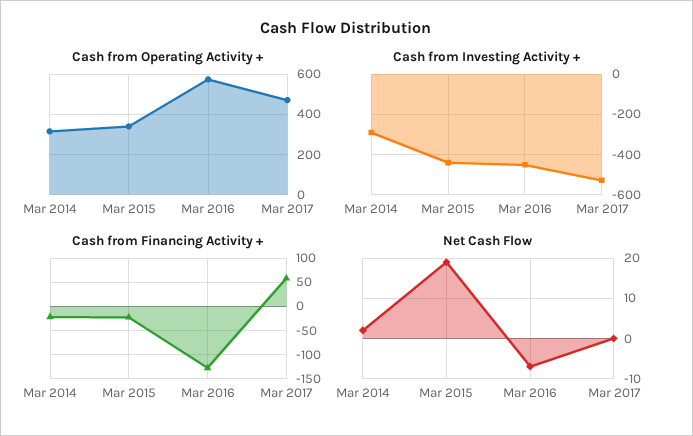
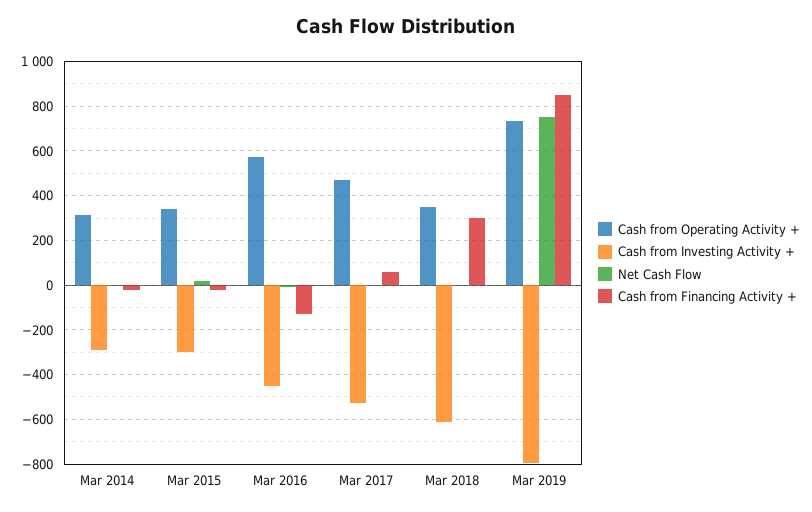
Cash from Investing Activity +, Mar 2015: -450 -> -300
Cash from Operating Activity +, Mar 2018: none -> 350
Cash from Investing Activity +, Mar 2018: none -> -600
Net Cash Flow, Mar 2018: none -> 0
Cash from Financing Activity +, Mar 2018: none -> 300
Cash from Operating Activity +, Mar 2019: none -> 750
Cash from Investing Activity +, Mar 2019: none -> -800
Net Cash Flow, Mar 2019: none -> 750
Cash from Financing Activity +, Mar 2019: none -> 850

